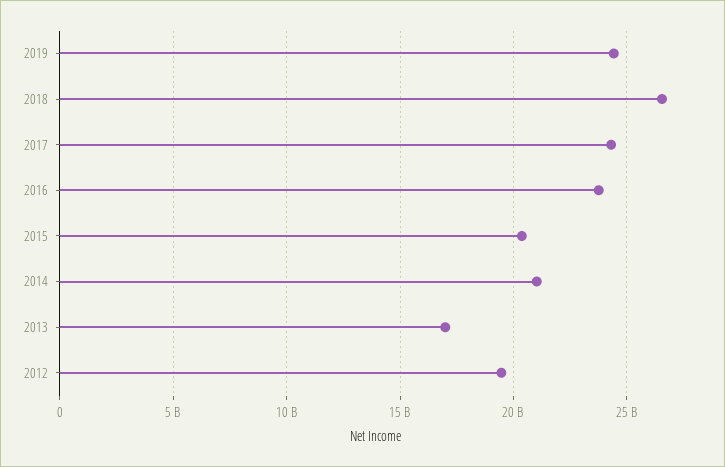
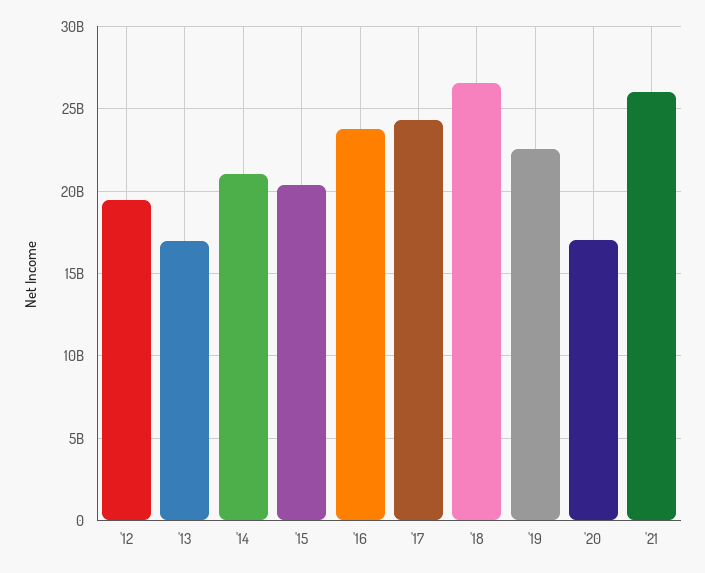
2019: 24500000000 -> 22500000000
'20: none -> 17000000000
'21: none -> 26000000000

